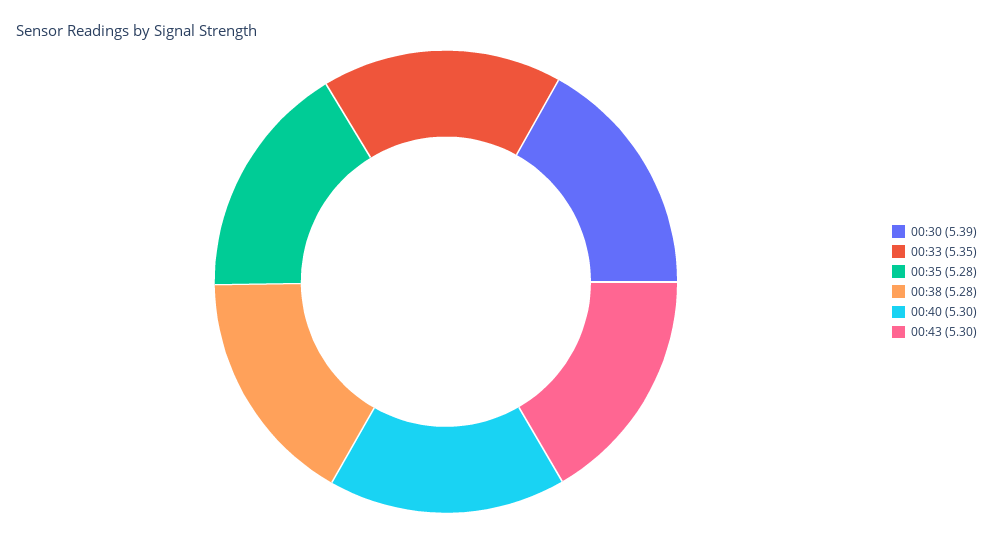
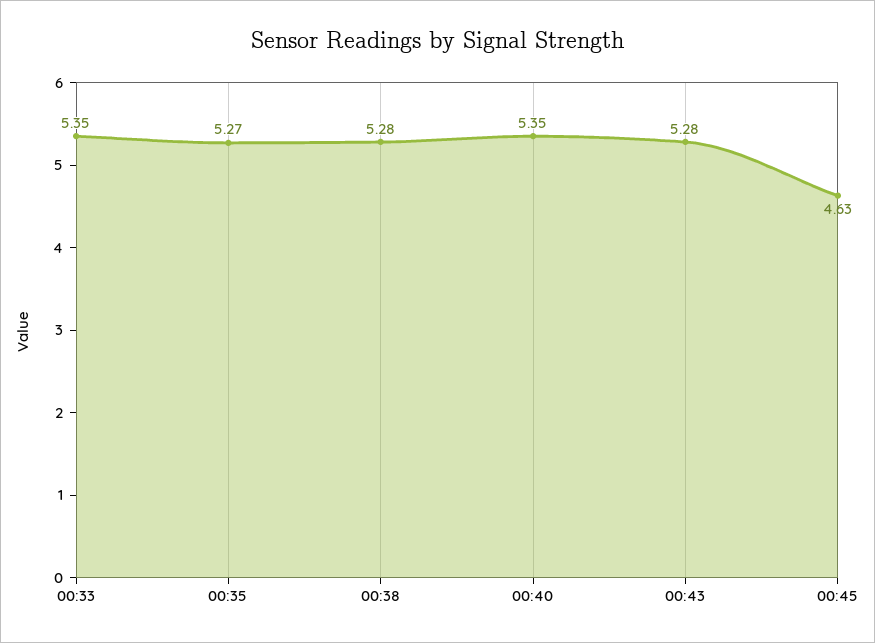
00:30: 5.39 -> none
00:35: 5.28 -> 5.27
00:40: 5.3 -> 5.35
00:43: 5.3 -> 5.28
00:45: none -> 4.63

